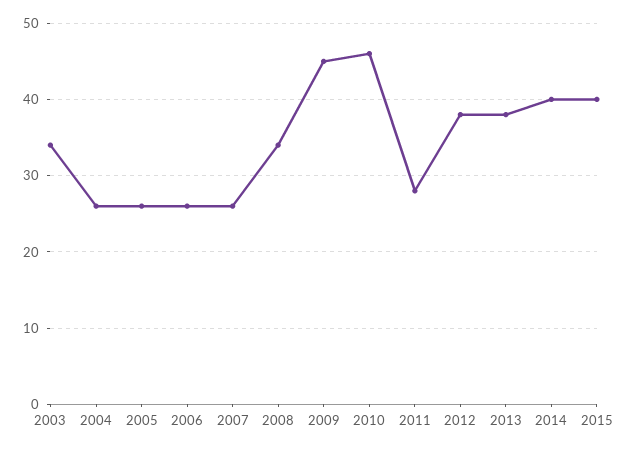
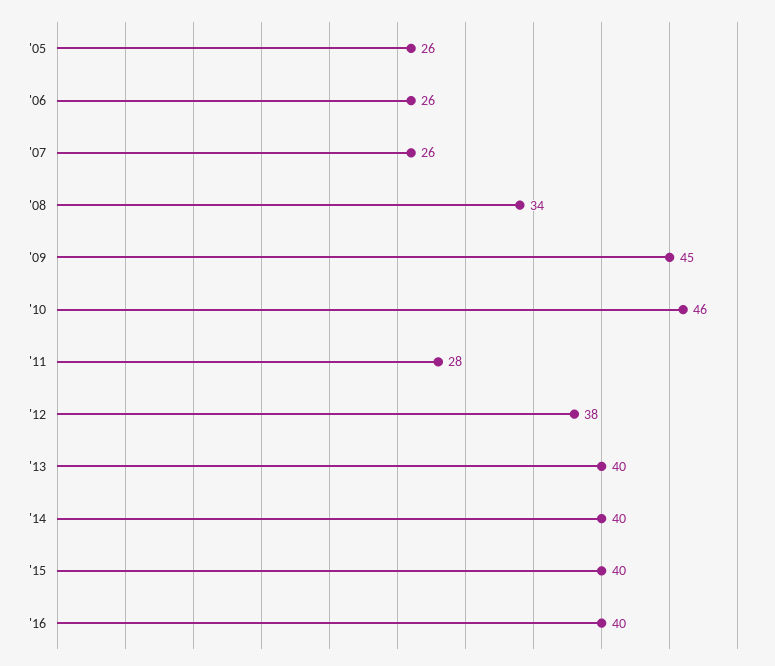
2003: 34 -> none
2004: 26 -> none
2013: 38 -> 40
'16: none -> 40

